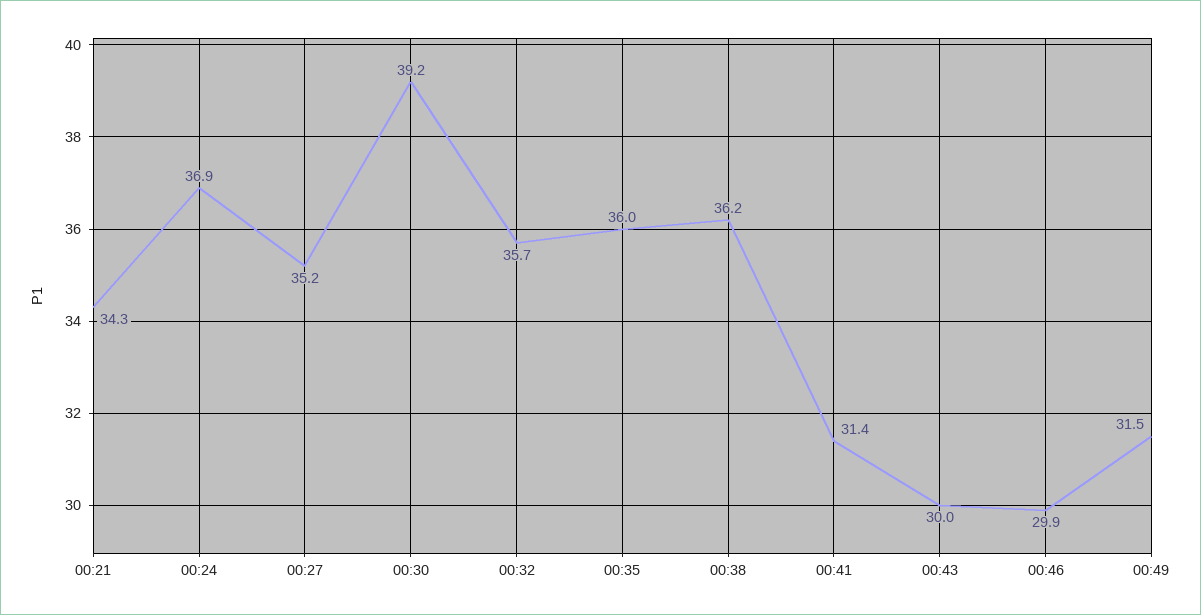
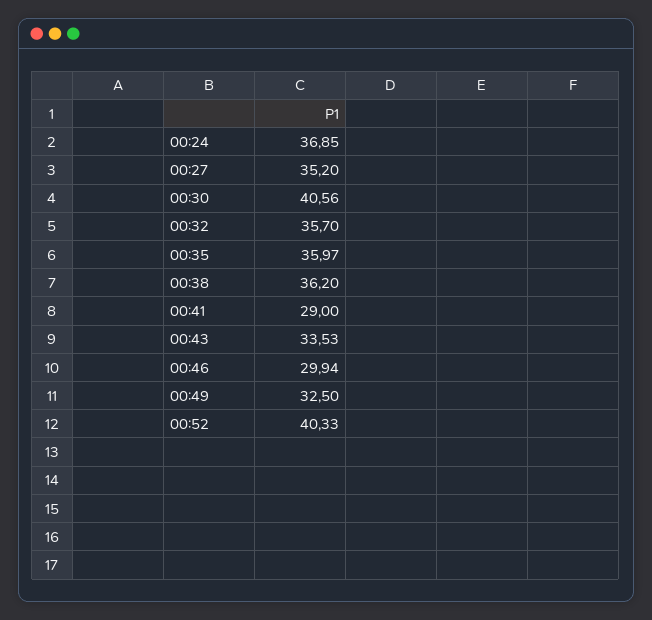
00:21: 34.3 -> none
00:30: 39.2 -> 40.56
00:41: 31.4 -> 29
00:43: 30 -> 33.53
00:49: 31.5 -> 32.5
00:52: none -> 40.33

